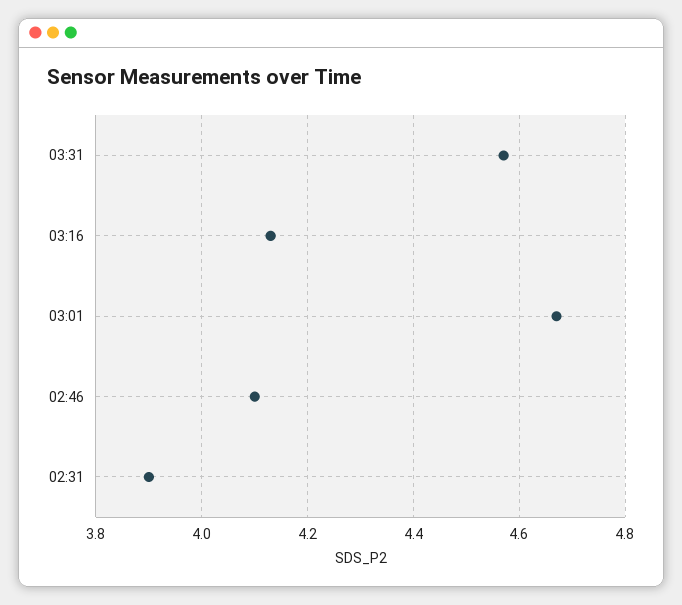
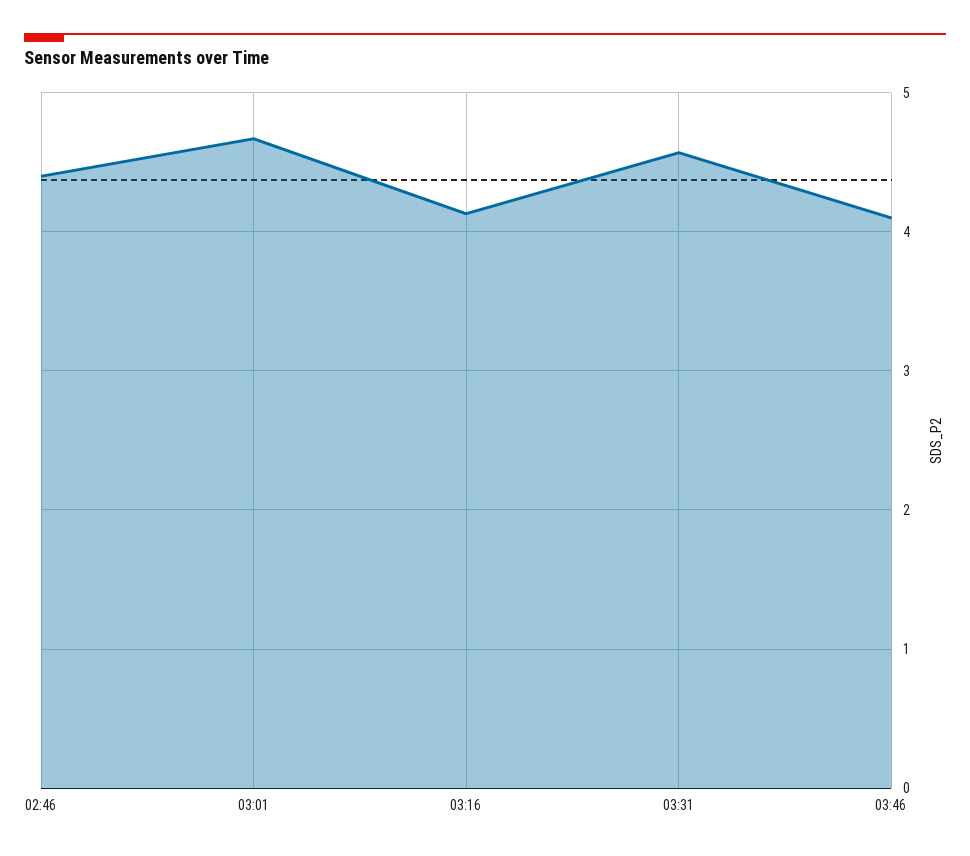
02:46: 4.1 -> 4.4
02:31: 3.9 -> none
03:46: none -> 4.1

